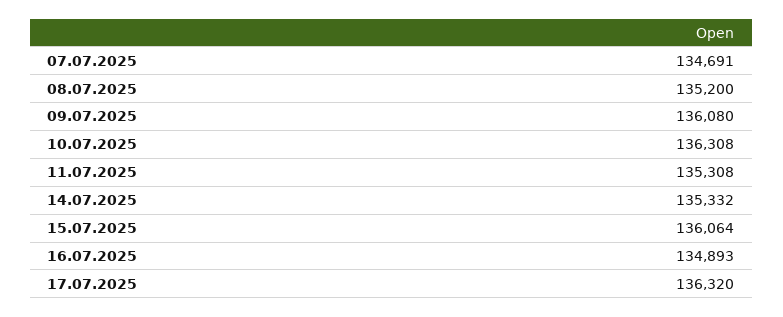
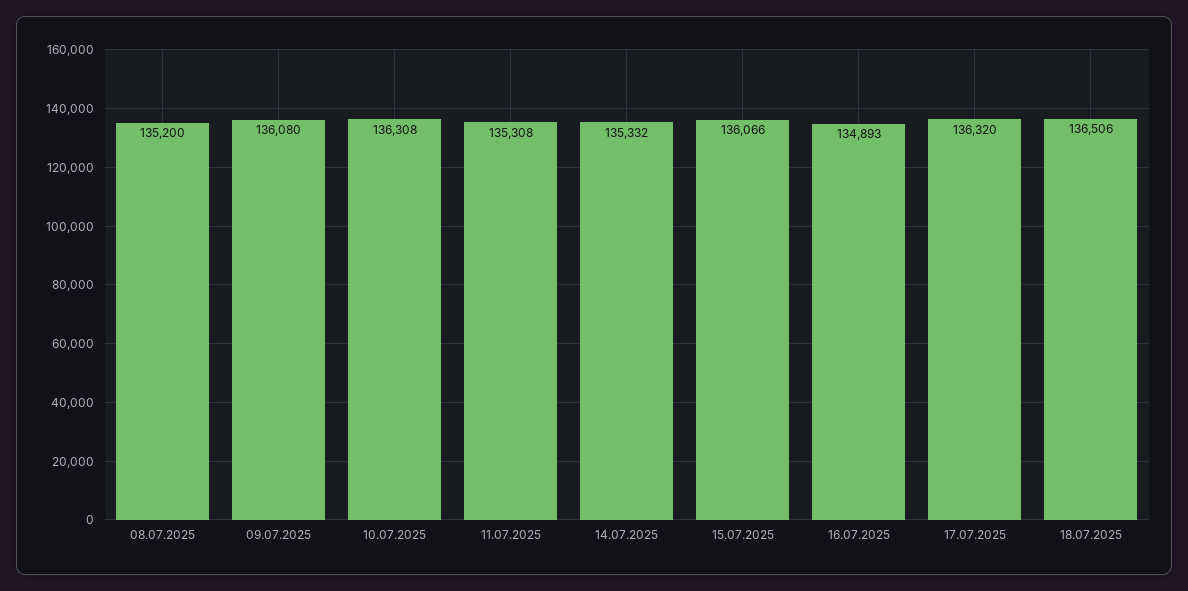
07.07.2025: 134691 -> none
15.07.2025: 136064 -> 136066
18.07.2025: none -> 136506

